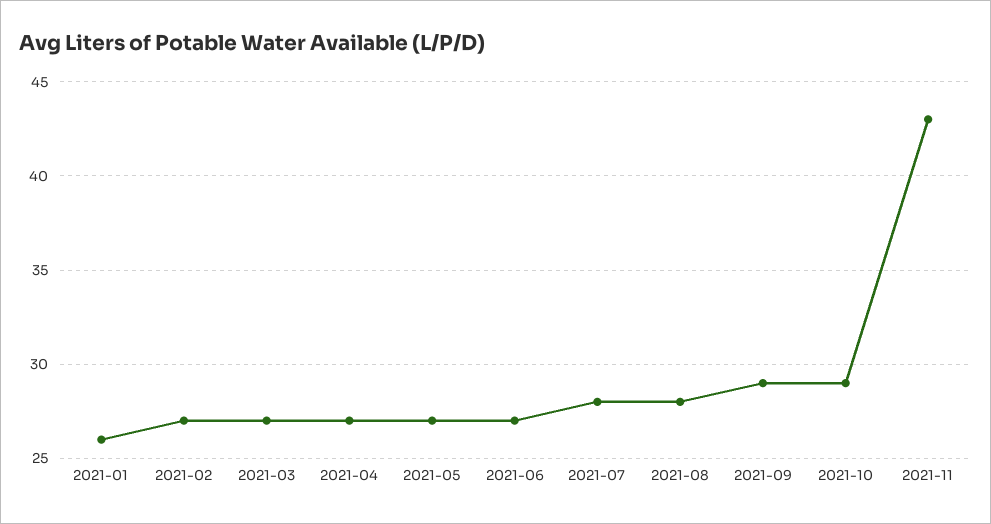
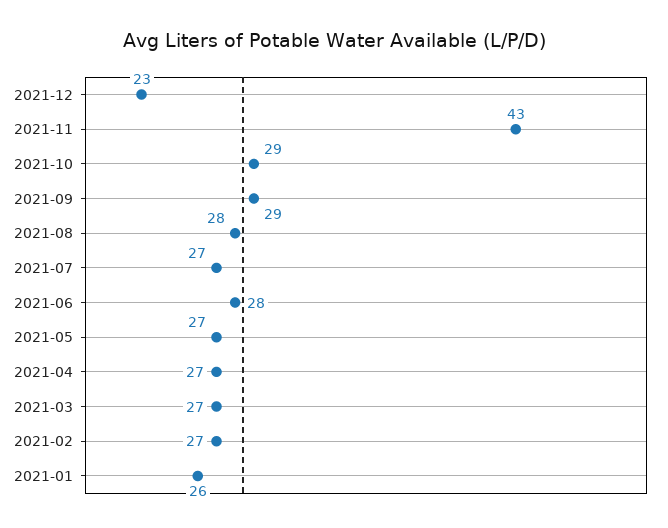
2021-06: 27 -> 28
2021-07: 28 -> 27
2021-12: none -> 23

